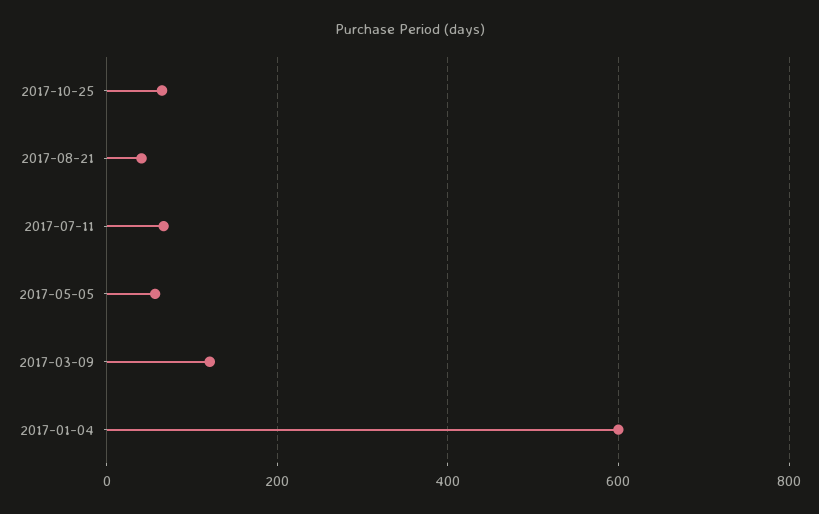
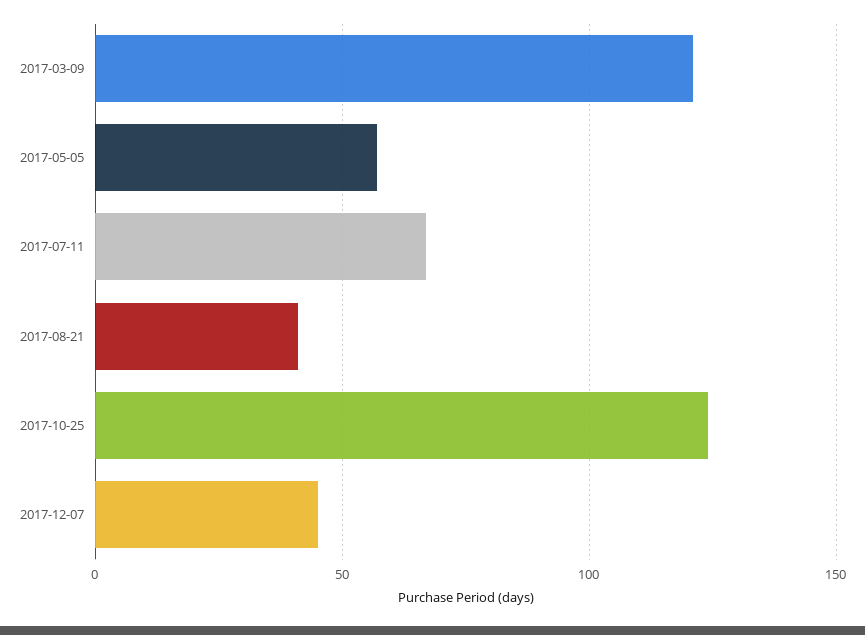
2017-10-25: 60 -> 125
2017-01-04: 600 -> none
2017-12-07: none -> 45

